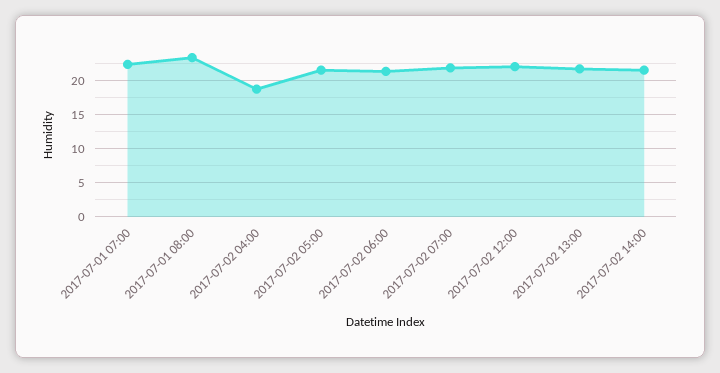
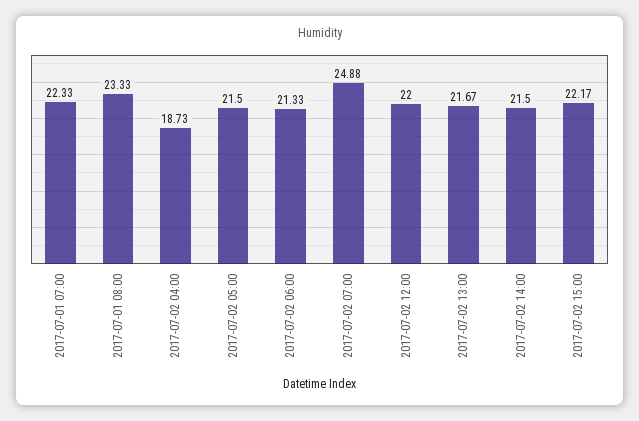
2017-07-02 07:00: 22 -> 24.88
2017-07-02 15:00: none -> 22.17

